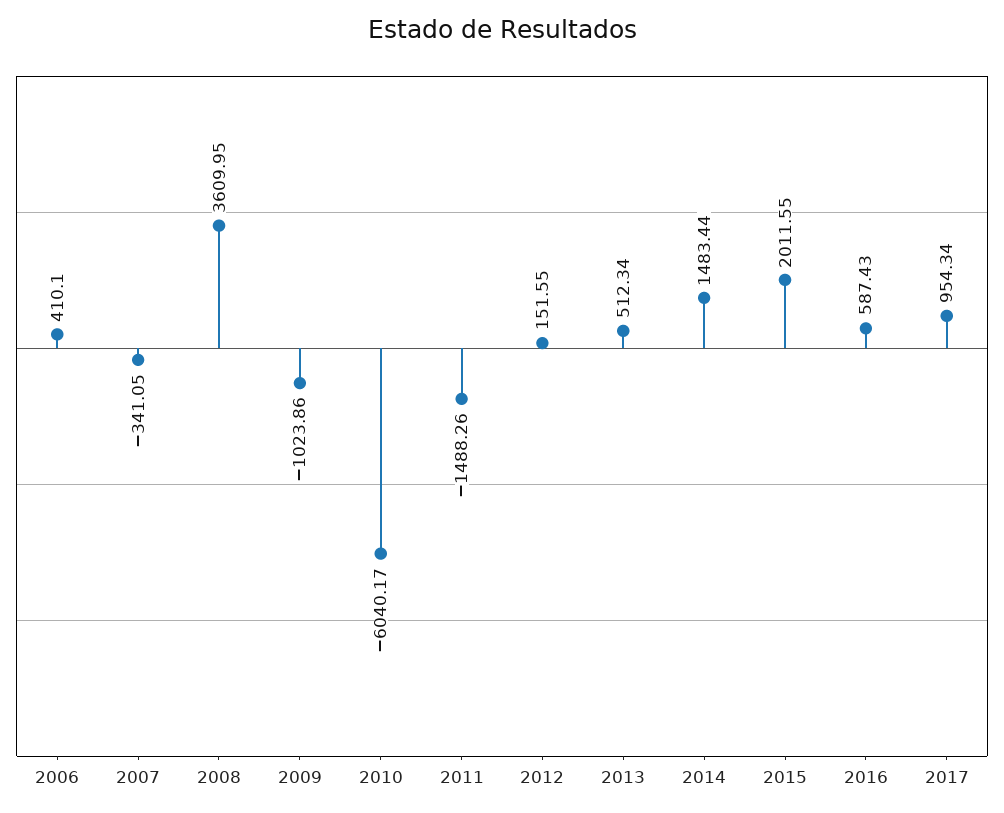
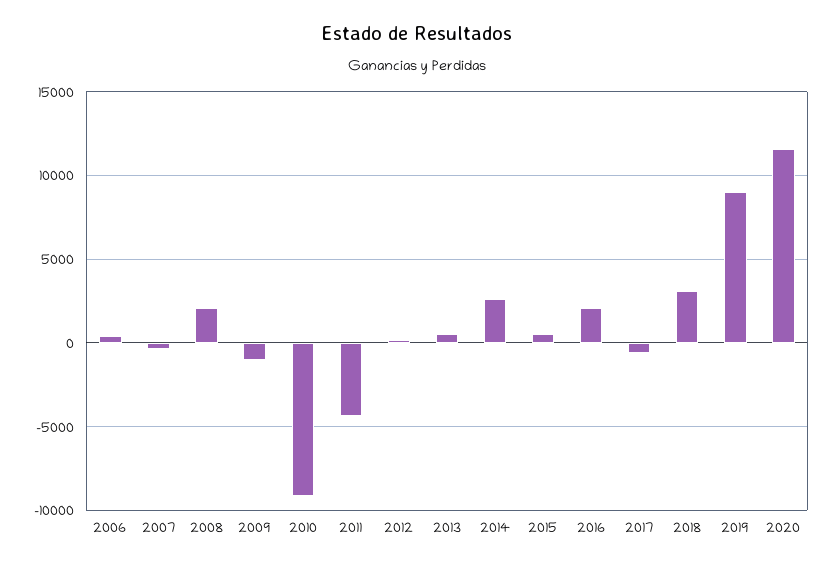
2008: 3609.95 -> 2000
2010: -6040.17 -> -9000
2011: -1488.26 -> -4500
2014: 1483.44 -> 2500
2015: 2011.55 -> 500
2016: 587.43 -> 2000
2017: 954.34 -> -500
2018: none -> 3000
2019: none -> 9000
2020: none -> 11500

